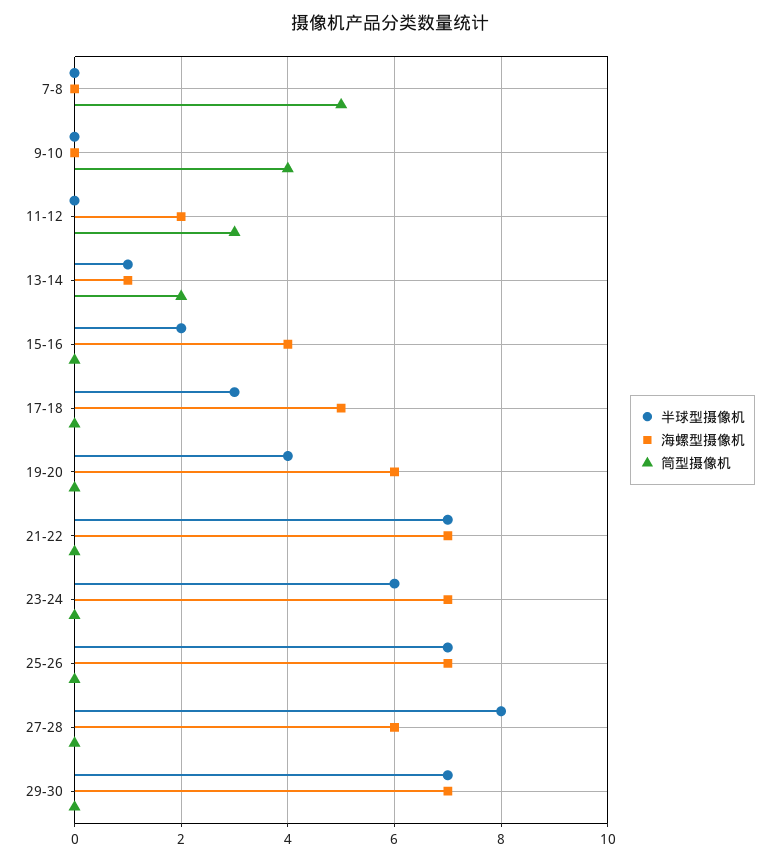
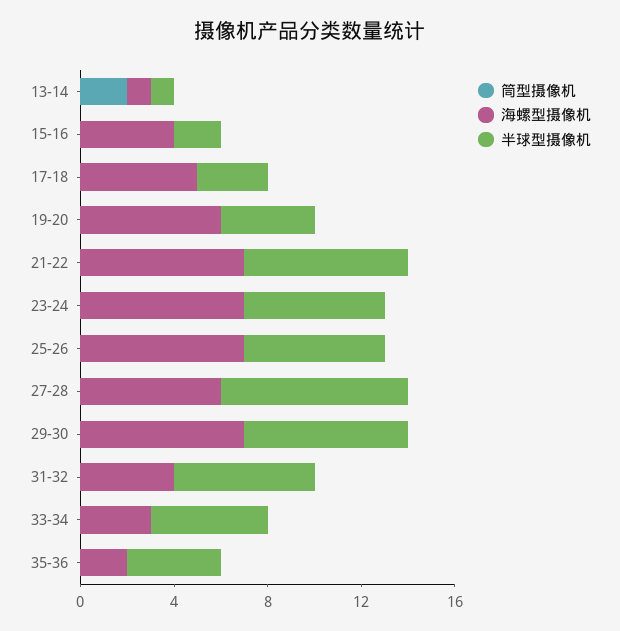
半球型摄像机, 7-8: 0 -> none
海螺型摄像机, 7-8: 0 -> none
筒型摄像机, 7-8: 5 -> none
半球型摄像机, 9-10: 0 -> none
海螺型摄像机, 9-10: 0 -> none
筒型摄像机, 9-10: 4 -> none
半球型摄像机, 11-12: 0 -> none
海螺型摄像机, 11-12: 2 -> none
筒型摄像机, 11-12: 3 -> none
半球型摄像机, 25-26: 7 -> 6
筒型摄像机, 31-32: none -> 0
海螺型摄像机, 31-32: none -> 4
半球型摄像机, 31-32: none -> 6
筒型摄像机, 33-34: none -> 0
海螺型摄像机, 33-34: none -> 3
半球型摄像机, 33-34: none -> 5
筒型摄像机, 35-36: none -> 0
海螺型摄像机, 35-36: none -> 2
半球型摄像机, 35-36: none -> 4

